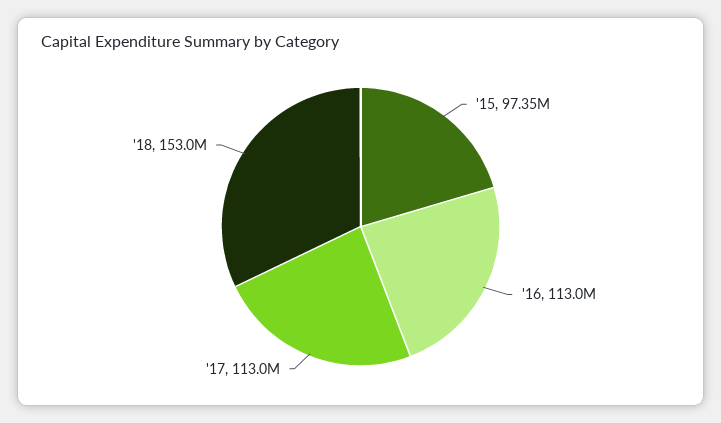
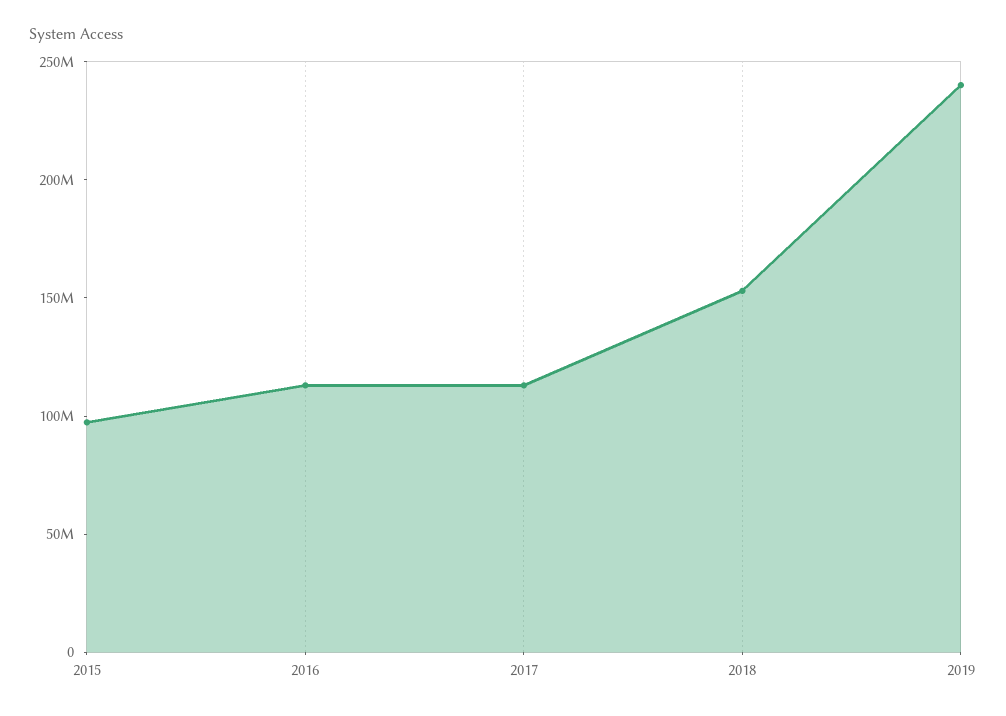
2019: none -> 240000000

